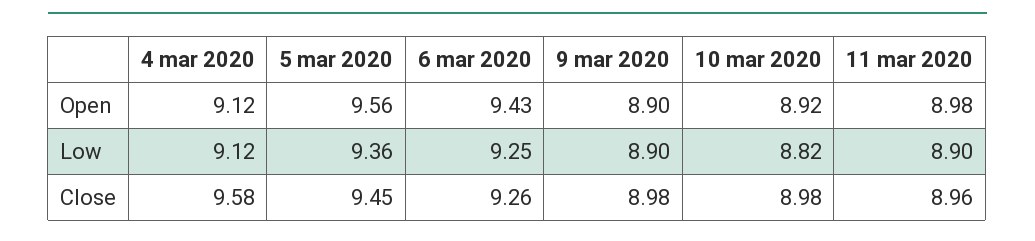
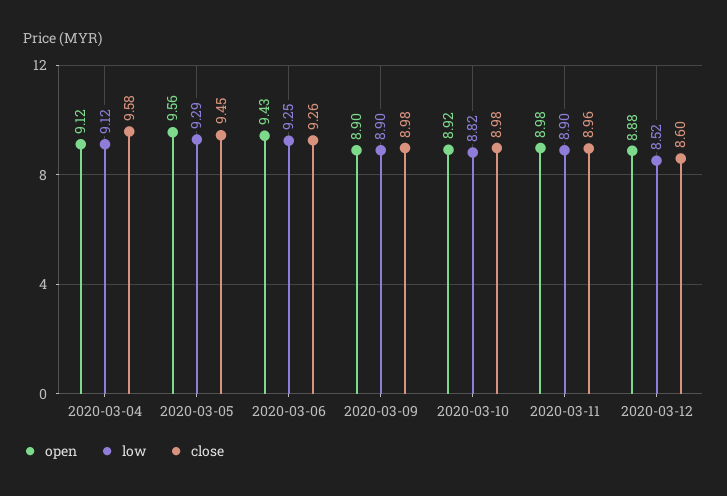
Low, 5 mar 2020: 9.36 -> 9.29
Open, 2020-03-12: none -> 8.88
Low, 2020-03-12: none -> 8.52
Close, 2020-03-12: none -> 8.6

